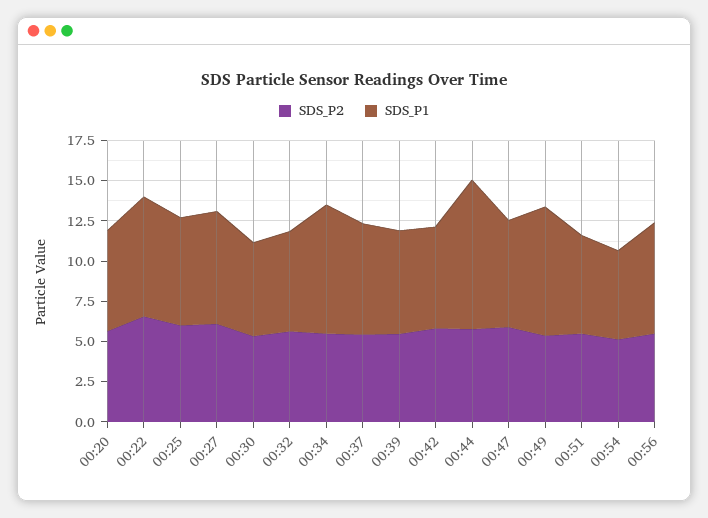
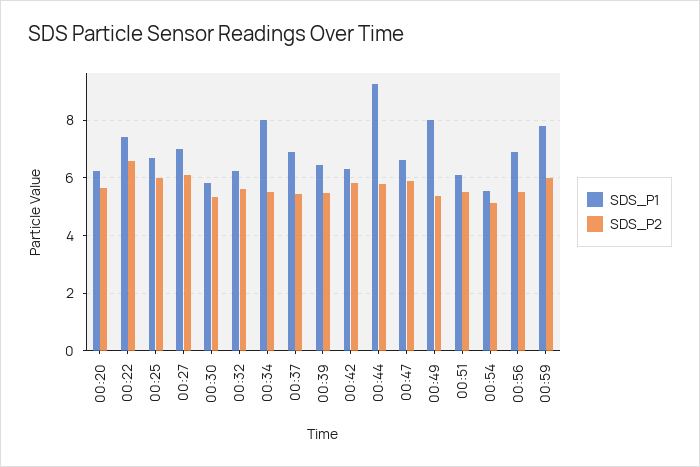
SDS_P1, 00:59: none -> 7.75
SDS_P2, 00:59: none -> 6

